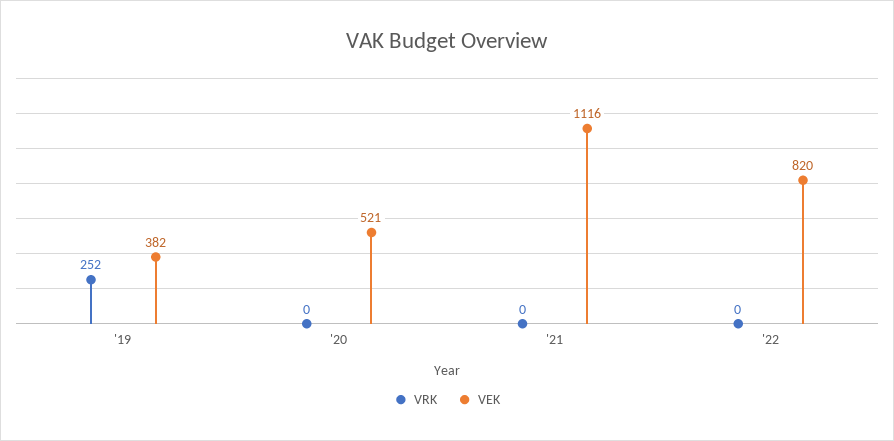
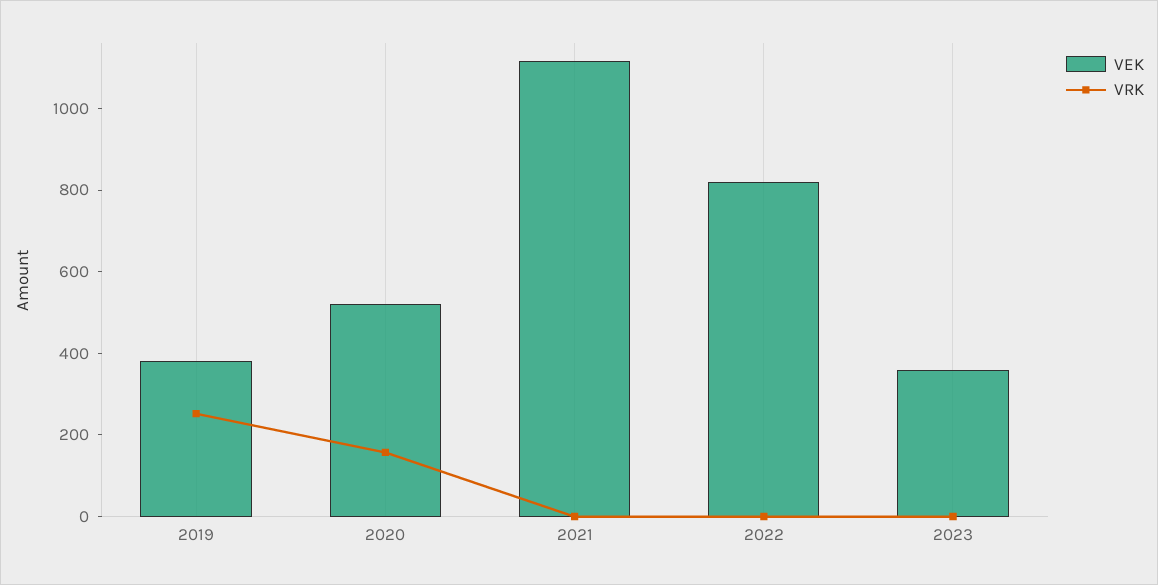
VRK, '20: 0 -> 150
VEK, 2023: none -> 350
VRK, 2023: none -> 0

